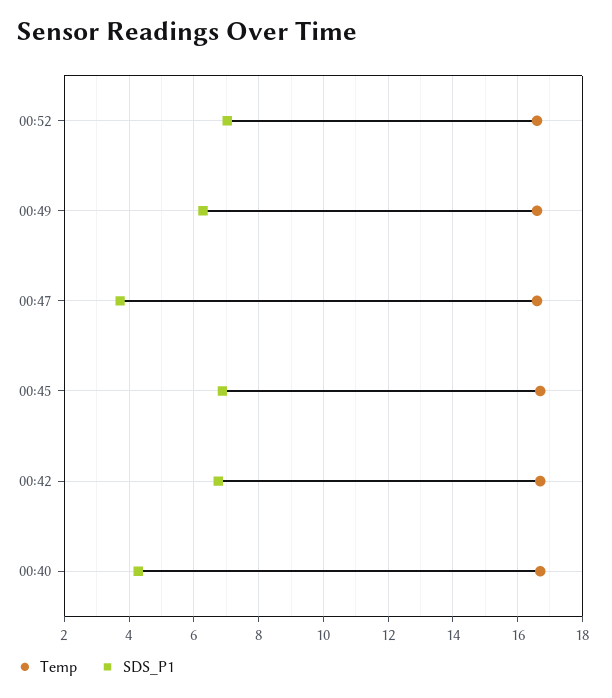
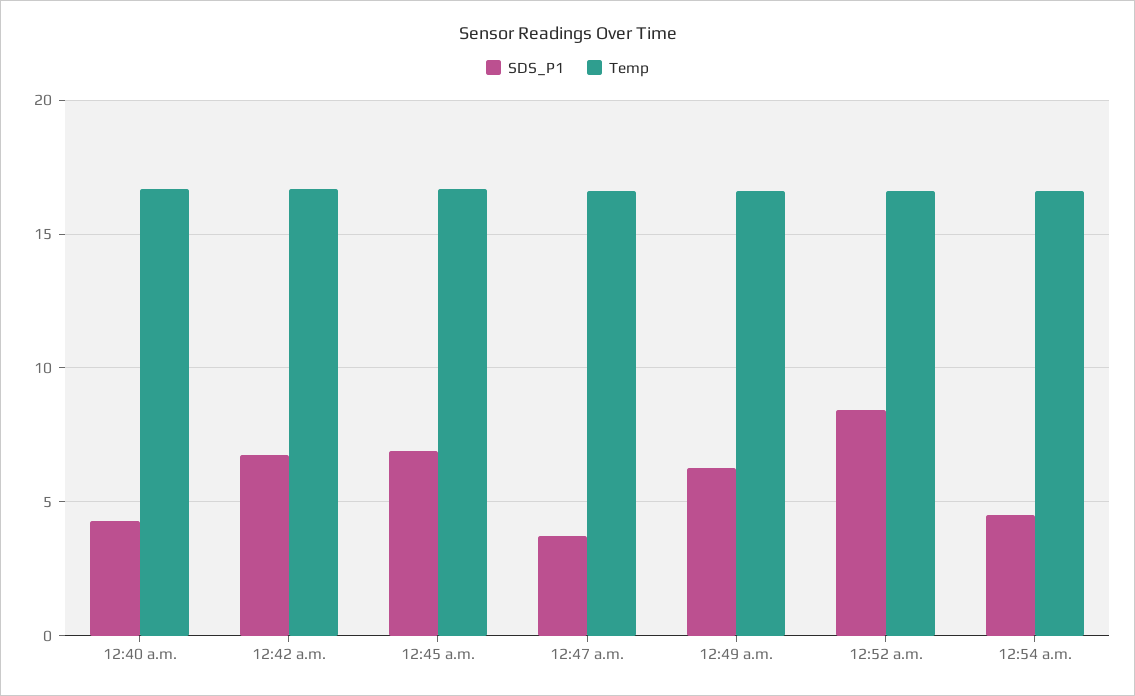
SDS_P1, 00:52: 7 -> 8.5
SDS_P1, 12:54 a.m.: none -> 4.5
Temp, 12:54 a.m.: none -> 16.5

